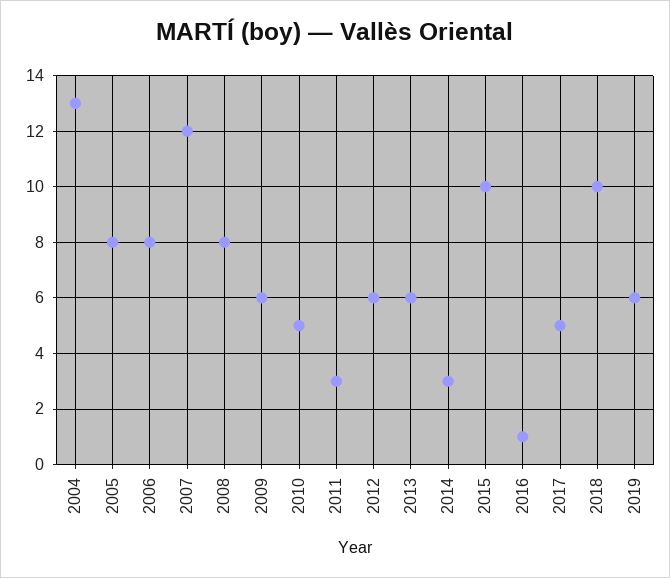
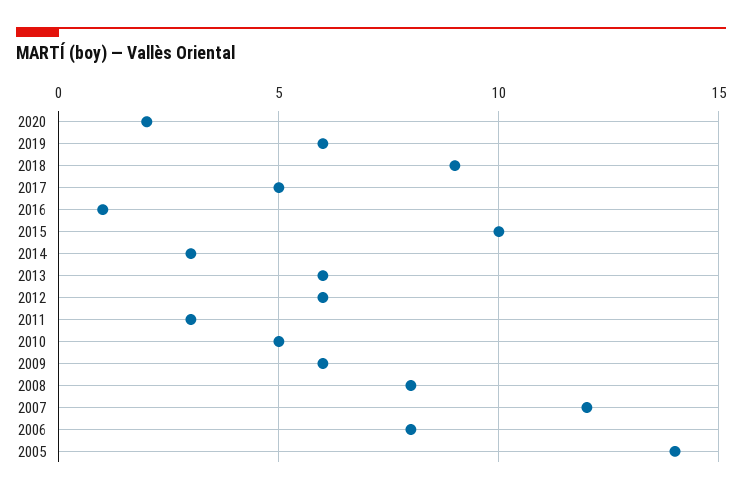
2004: 13 -> none
2005: 8 -> 14
2018: 10 -> 9
2020: none -> 2

